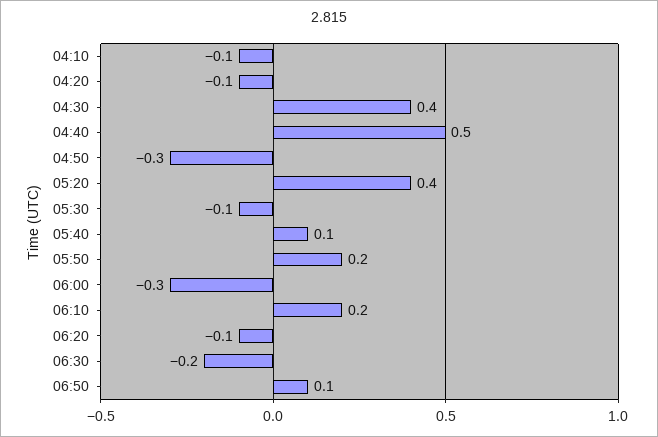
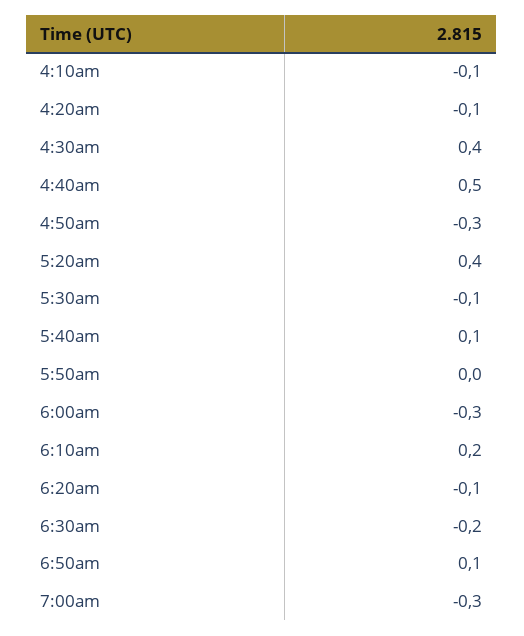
05:50: 0.2 -> 0
7:00am: none -> -0.3

